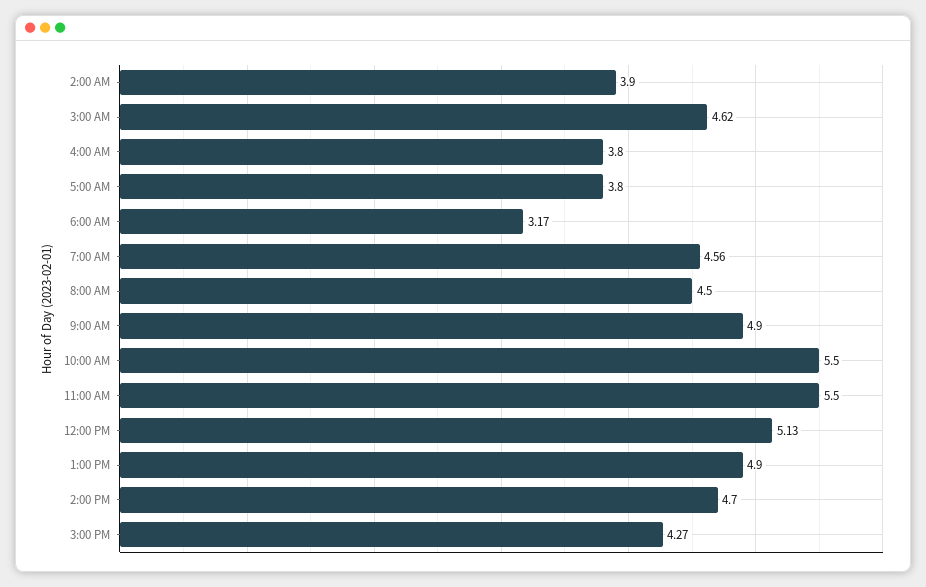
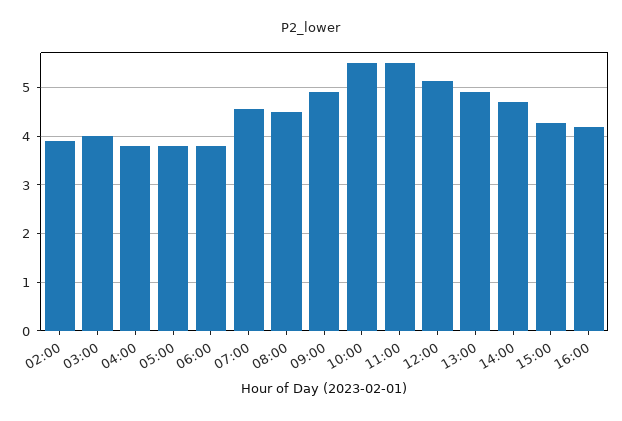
3:00 AM: 4.62 -> 4
6:00 AM: 3.17 -> 3.8
16:00: none -> 4.2

